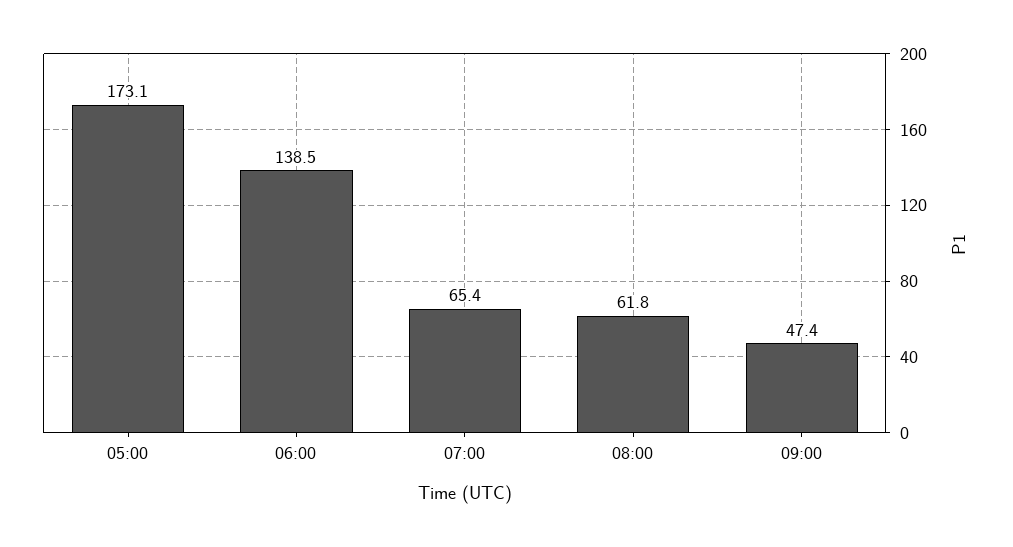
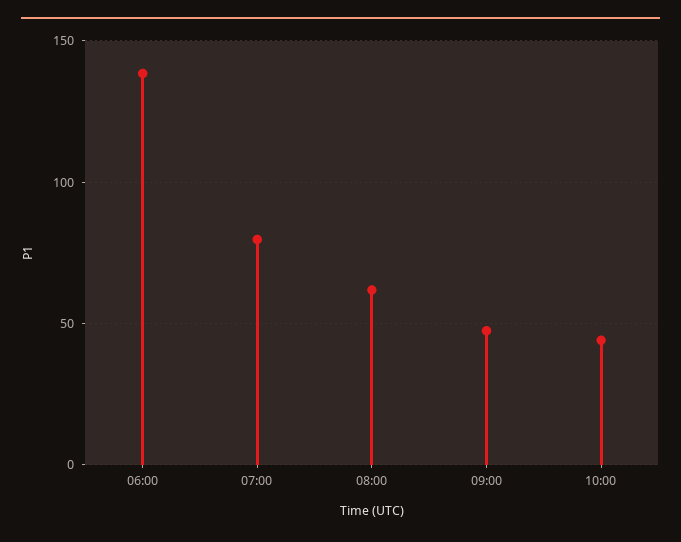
05:00: 173.1 -> none
07:00: 65.4 -> 80
10:00: none -> 45

